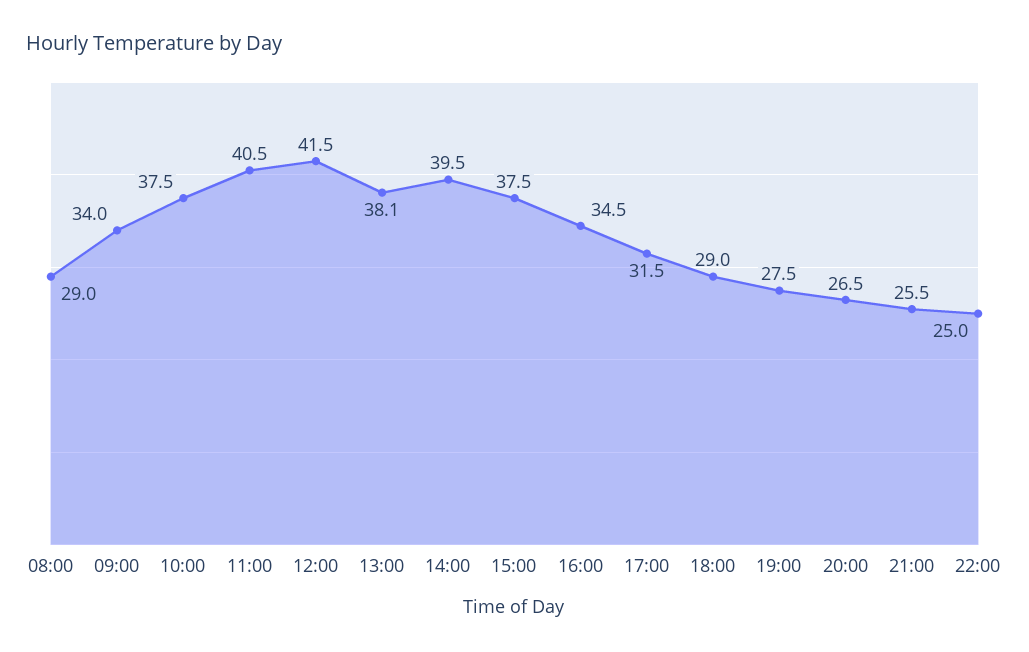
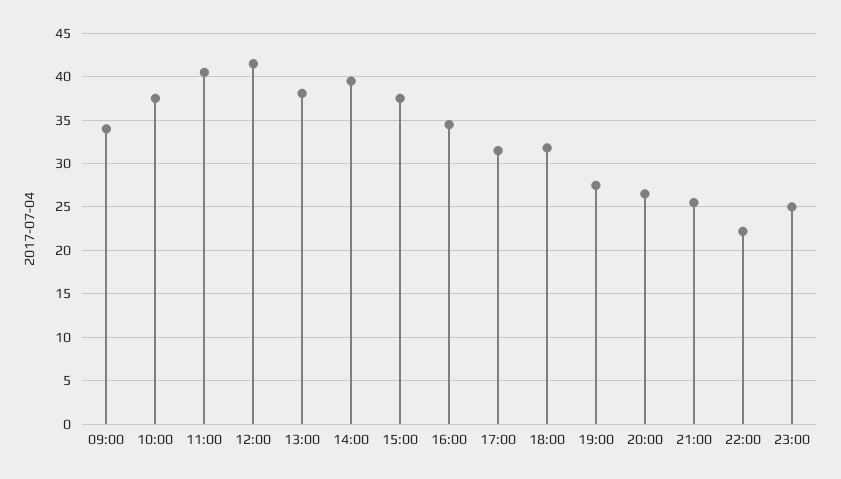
08:00: 29 -> none
18:00: 29 -> 32
22:00: 25 -> 22
23:00: none -> 25

